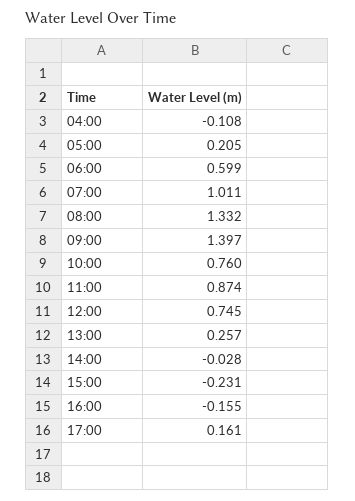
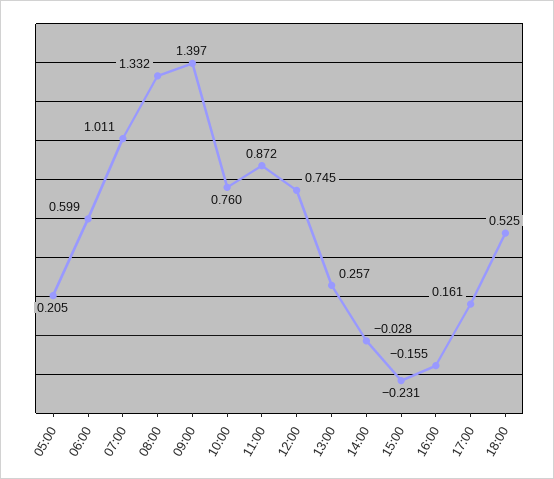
04:00: -0.108 -> none
11:00: 0.874 -> 0.872
18:00: none -> 0.525

